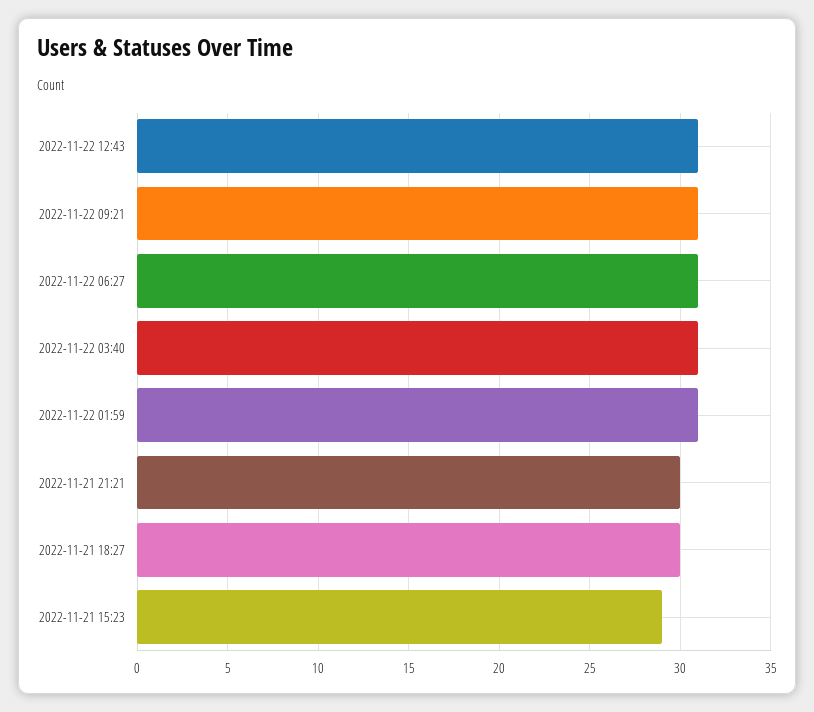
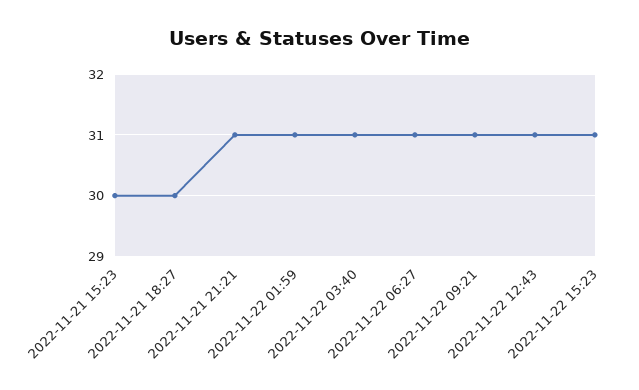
2022-11-21 21:21: 30 -> 31
2022-11-21 15:23: 29 -> 30
2022-11-22 15:23: none -> 31

